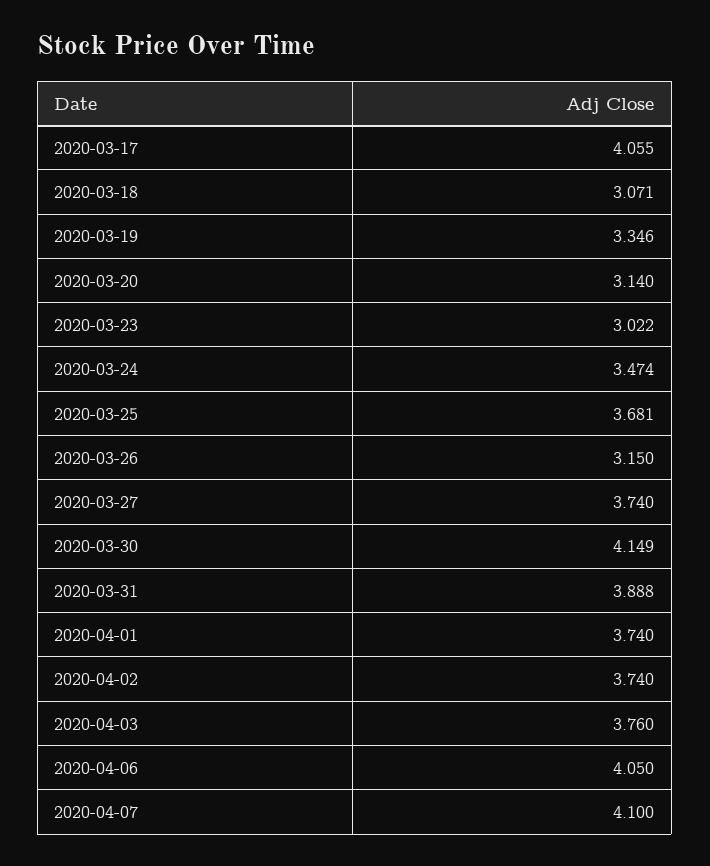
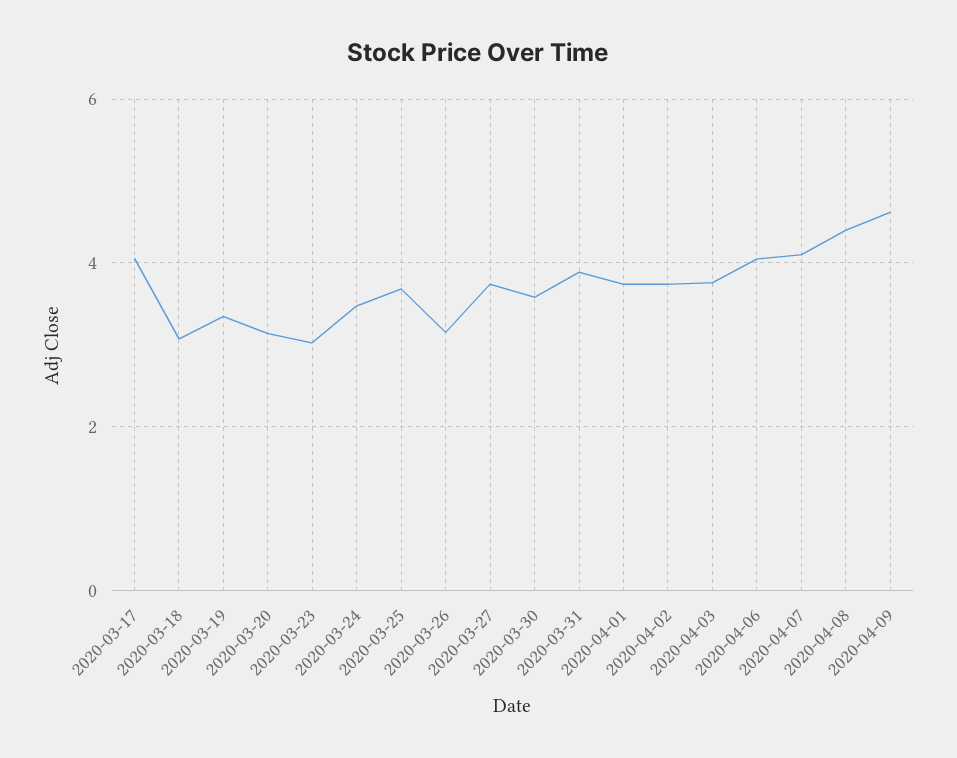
2020-03-30: 4.149 -> 3.6
2020-04-08: none -> 4.4
2020-04-09: none -> 4.6

